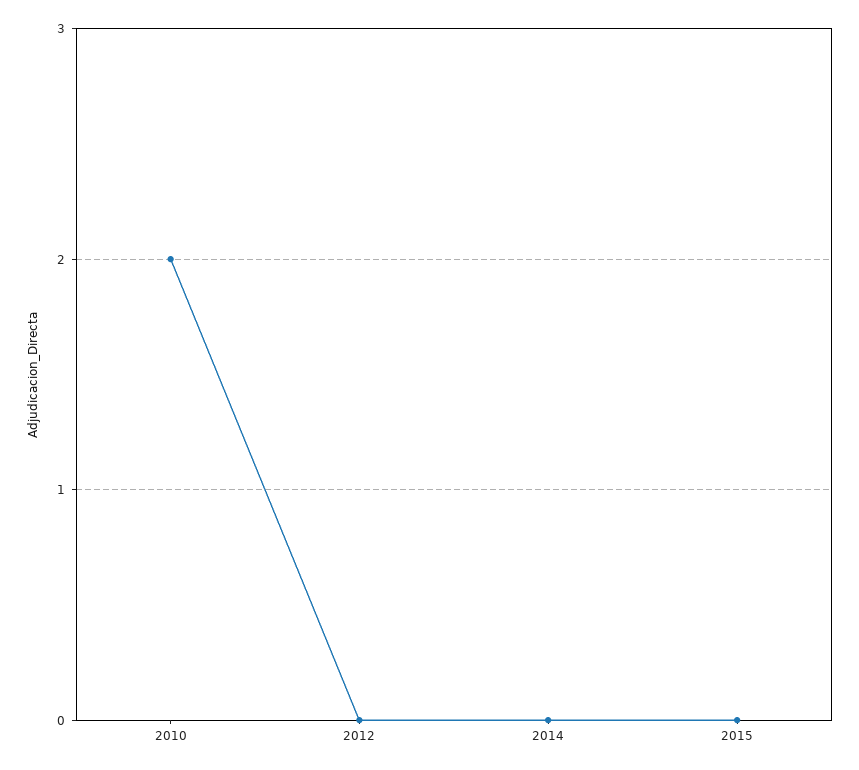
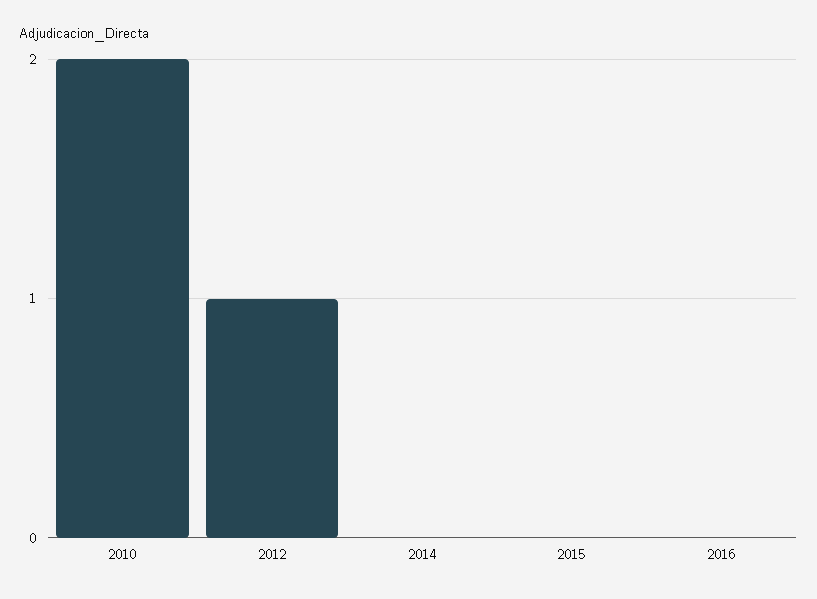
2012: 0 -> 1
2016: none -> 0

